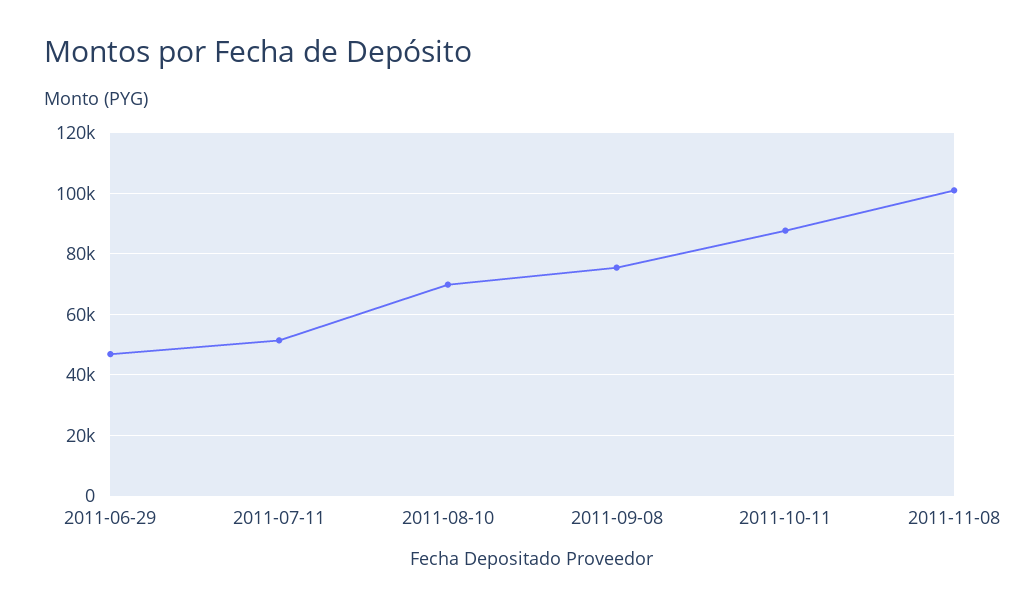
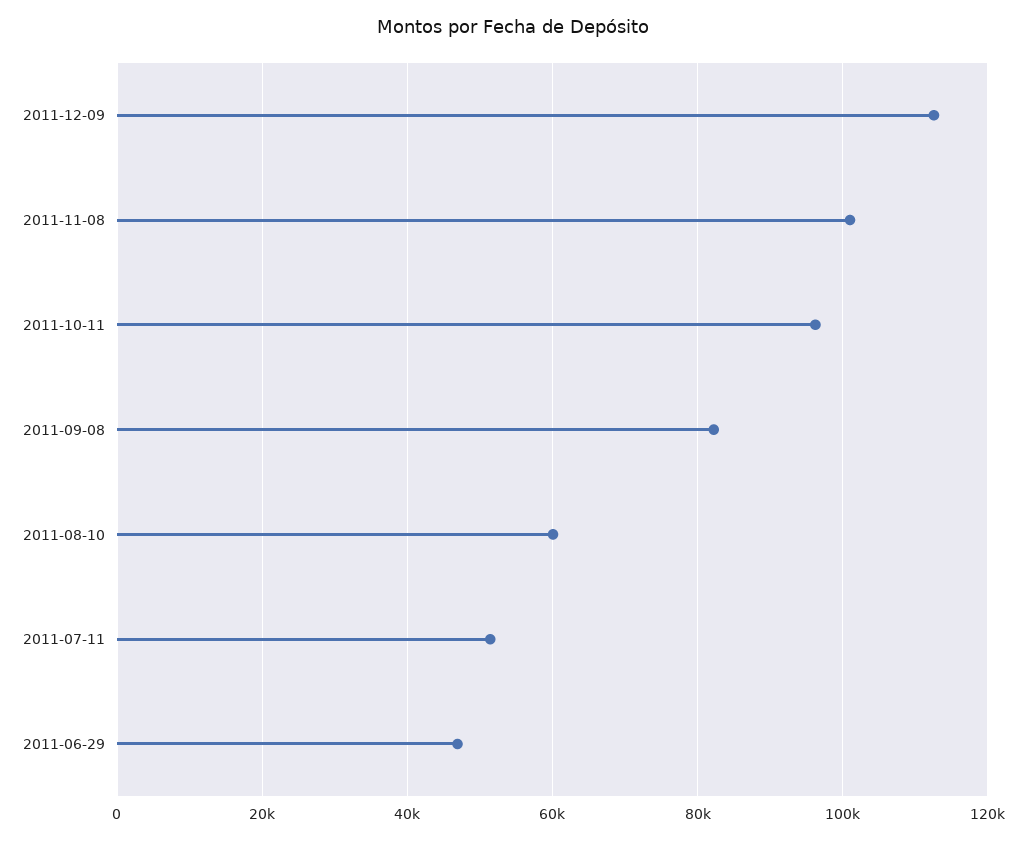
2011-08-10: 70000 -> 60000
2011-09-08: 76000 -> 82000
2011-10-11: 88000 -> 96000
2011-12-09: none -> 112000

